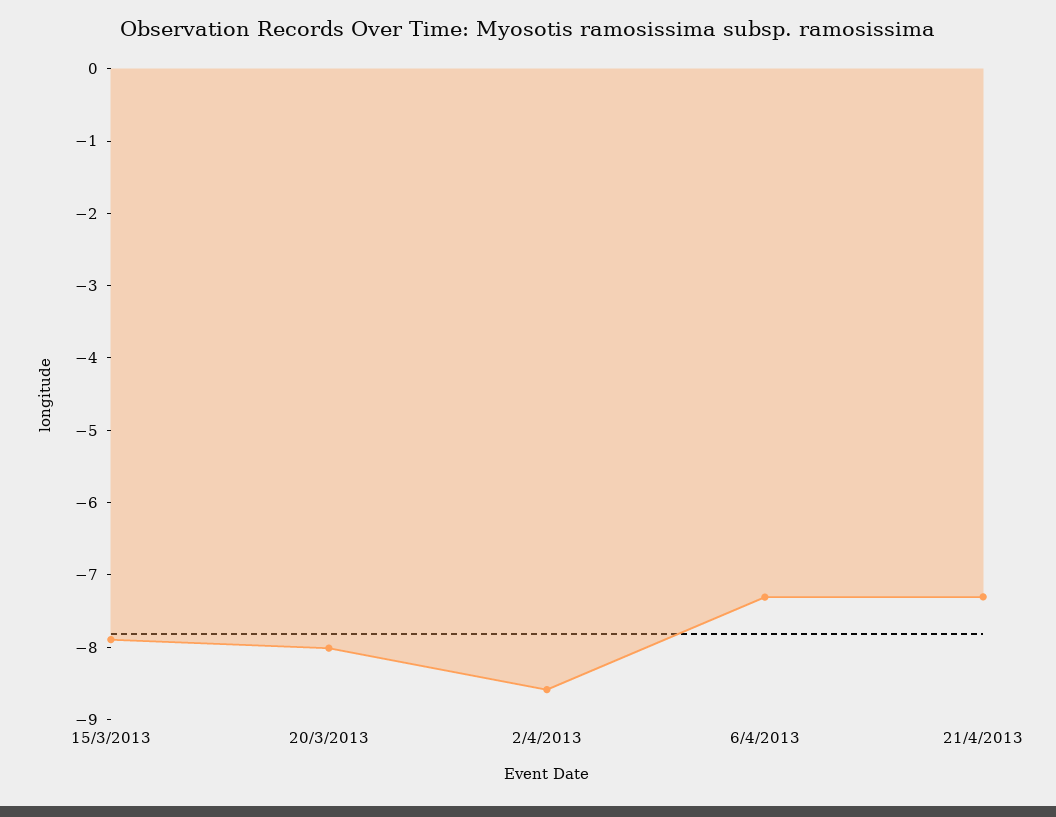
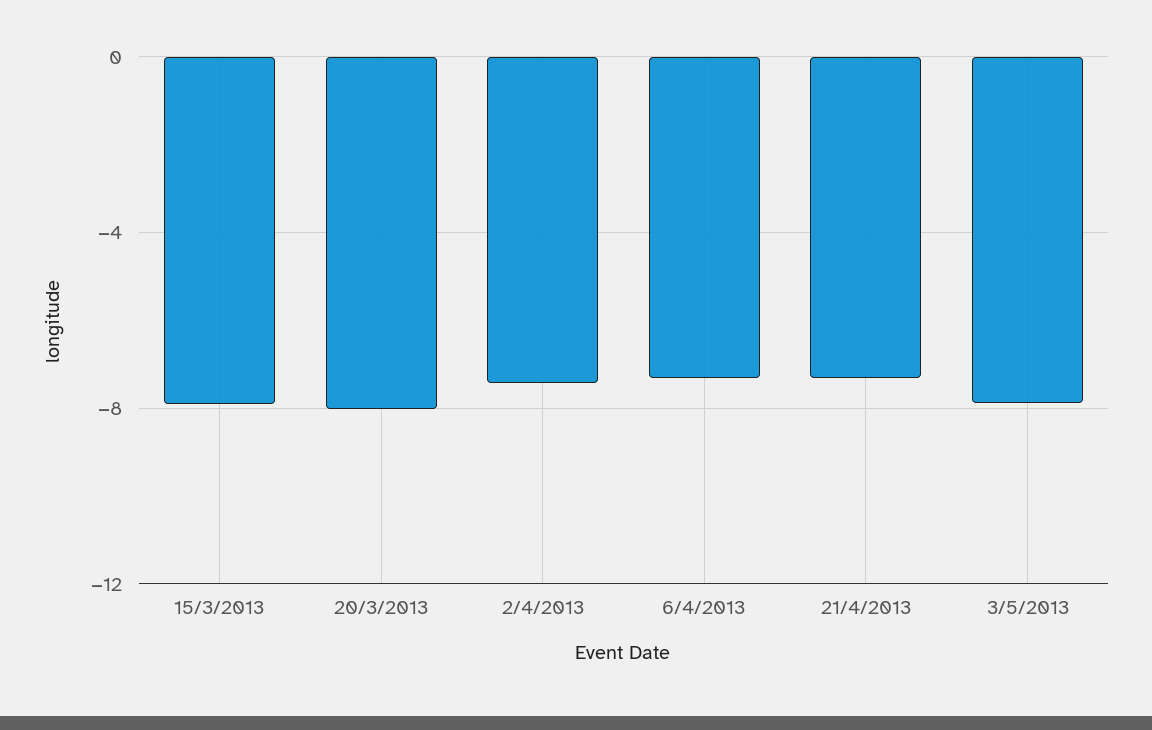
2/4/2013: -8.6 -> -7.5
3/5/2013: none -> -8

